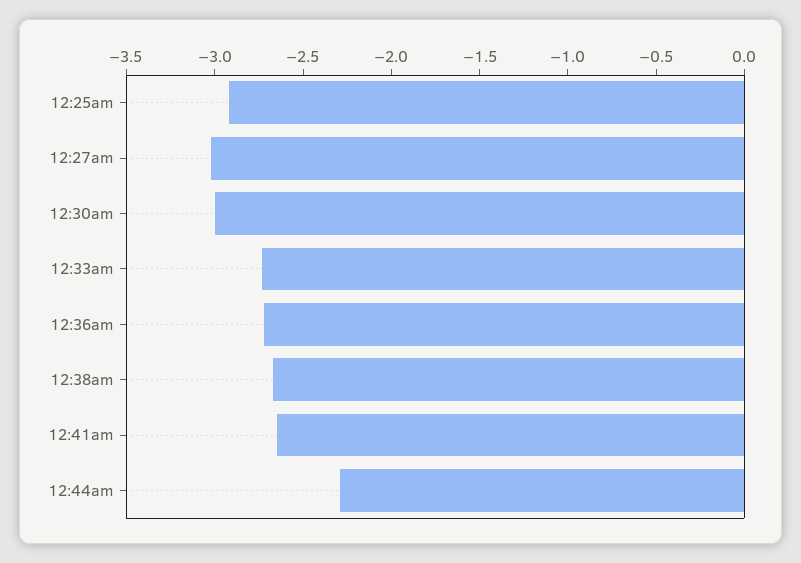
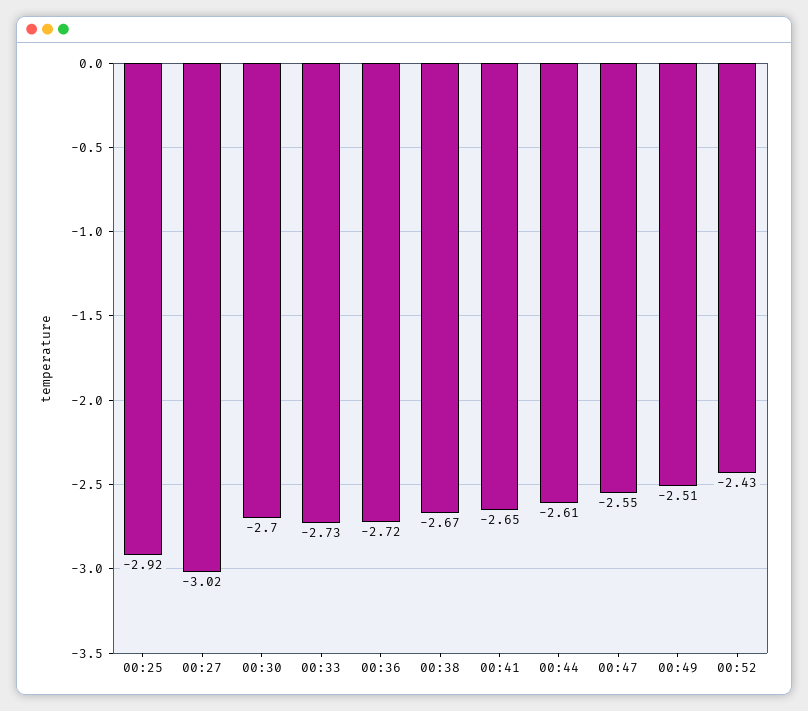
12:30am: -3 -> -2.7
12:44am: -2.3 -> -2.61
00:47: none -> -2.55
00:49: none -> -2.51
00:52: none -> -2.43

